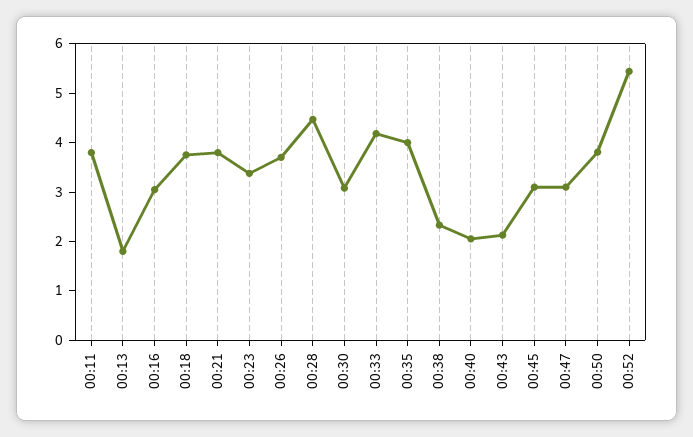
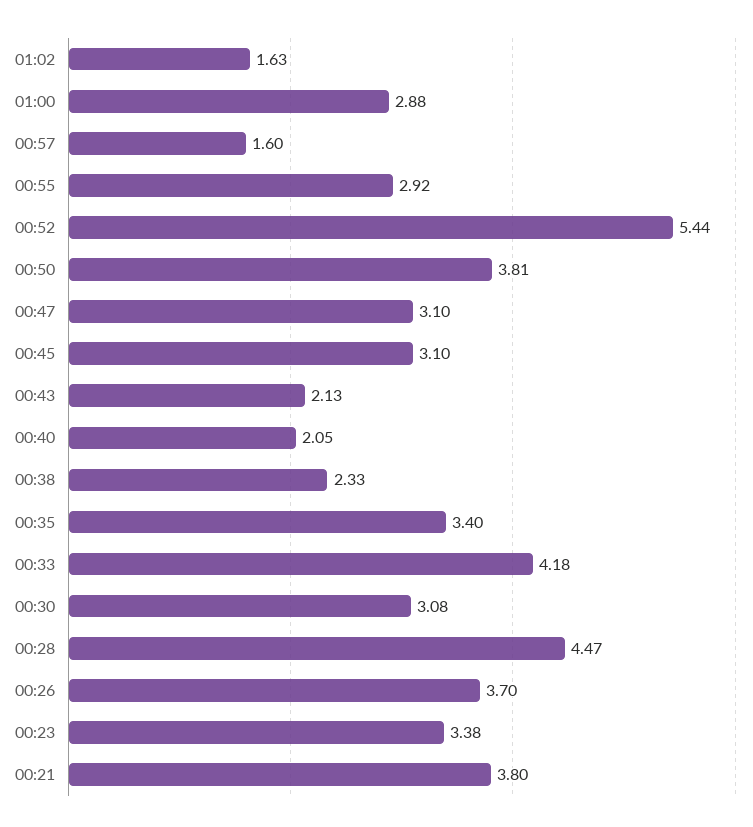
00:11: 3.8 -> none
00:13: 1.8 -> none
00:16: 3 -> none
00:18: 3.8 -> none
00:35: 4 -> 3.4
01:02: none -> 1.63
01:00: none -> 2.88
00:57: none -> 1.6
00:55: none -> 2.92

